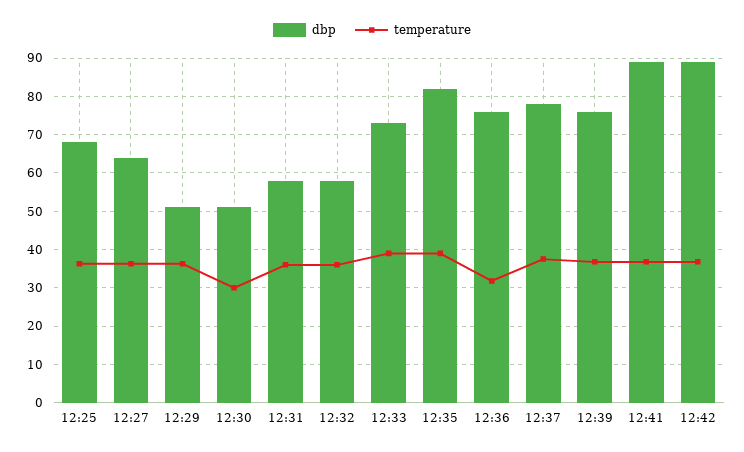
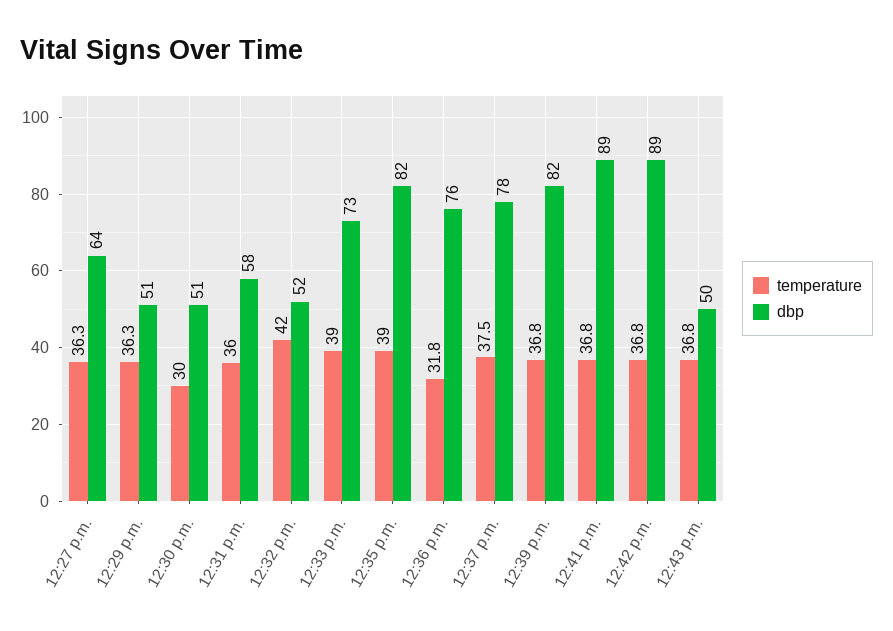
dbp, 12:25: 68 -> none
temperature, 12:25: 36 -> none
dbp, 12:32: 58 -> 52
temperature, 12:32: 36 -> 42
dbp, 12:39: 76 -> 82
temperature, 12:43 p.m.: none -> 36.8
dbp, 12:43 p.m.: none -> 50

